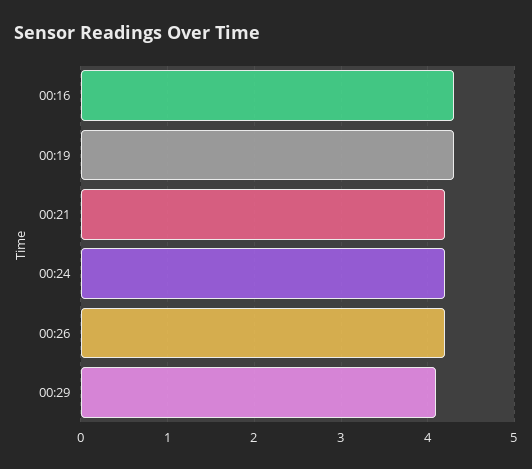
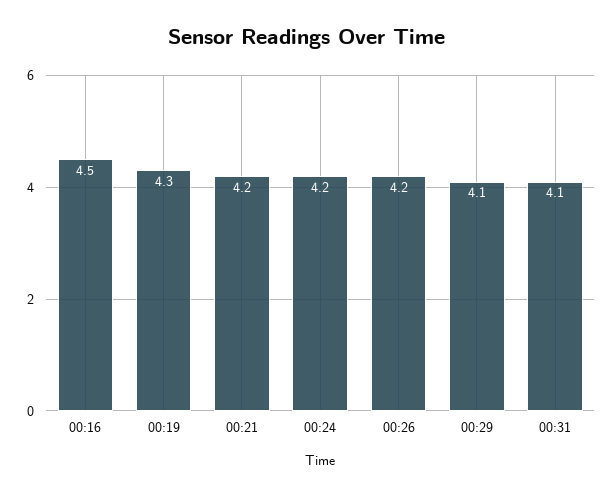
00:16: 4.3 -> 4.5
00:31: none -> 4.1

